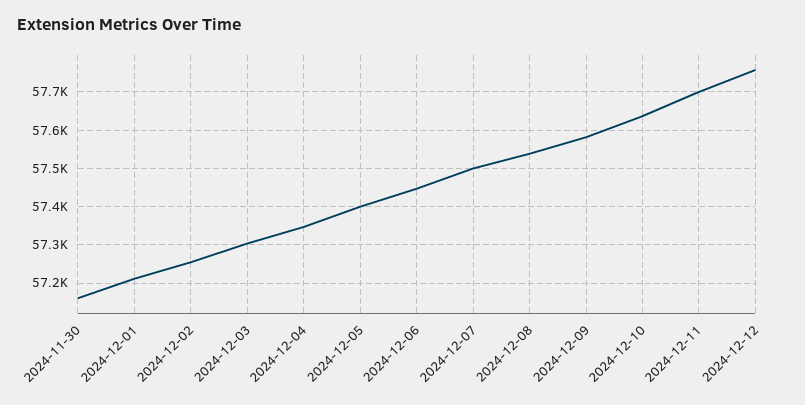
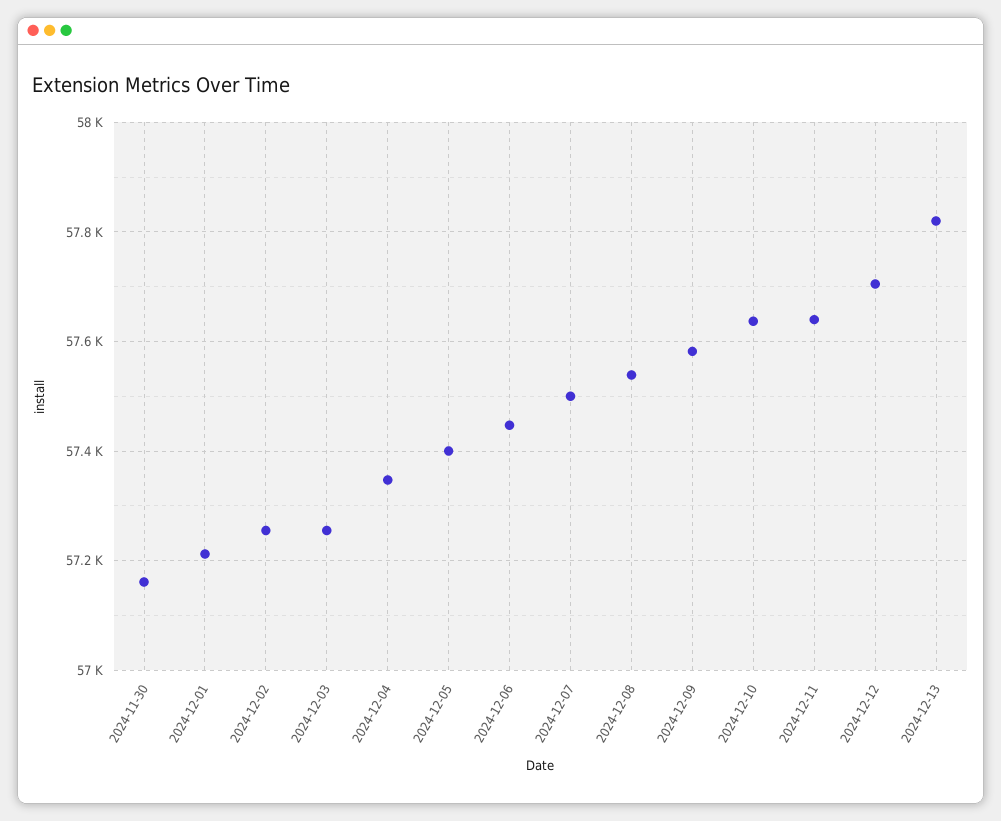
2024-12-03: 57300 -> 57260
2024-12-11: 57700 -> 57640
2024-12-12: 57760 -> 57700
2024-12-13: none -> 57820

